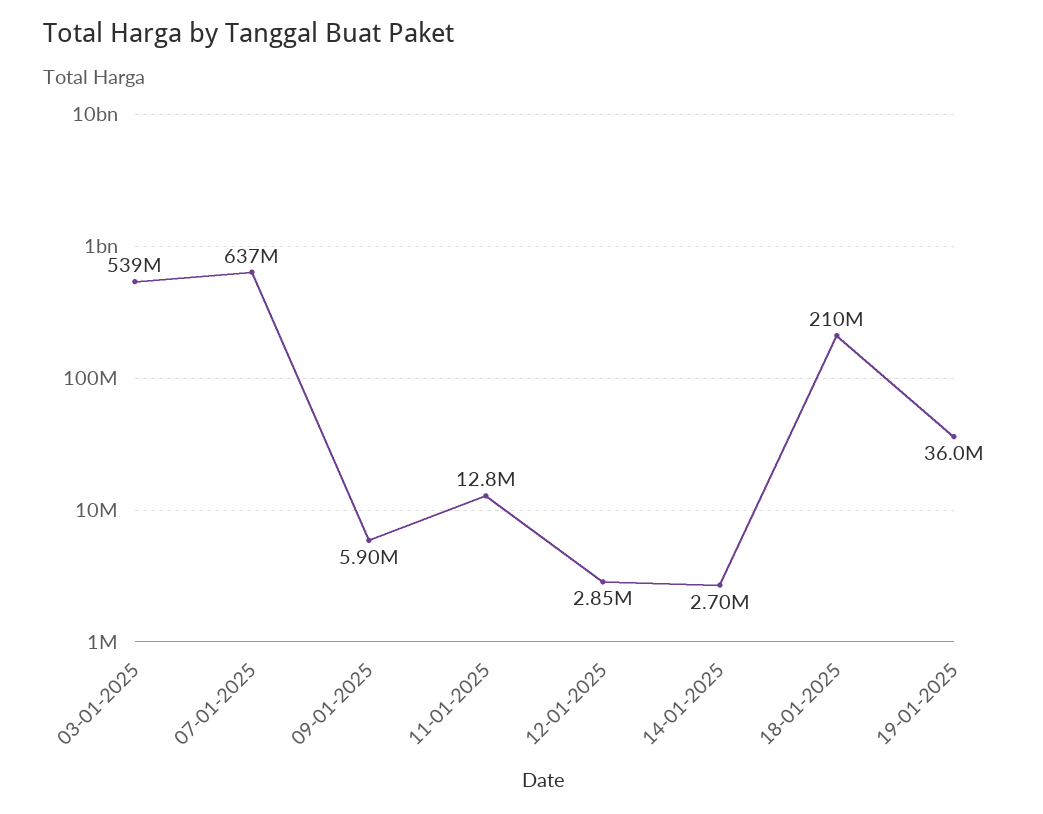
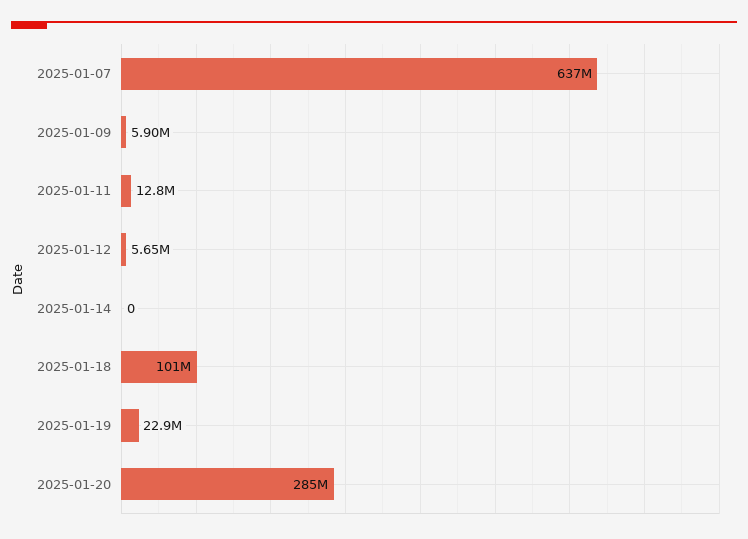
03-01-2025: 539000000 -> none
12-01-2025: 2850000 -> 5650000
14-01-2025: 2700000 -> 0
18-01-2025: 210000000 -> 101000000
19-01-2025: 36000000 -> 22900000
2025-01-20: none -> 285000000

